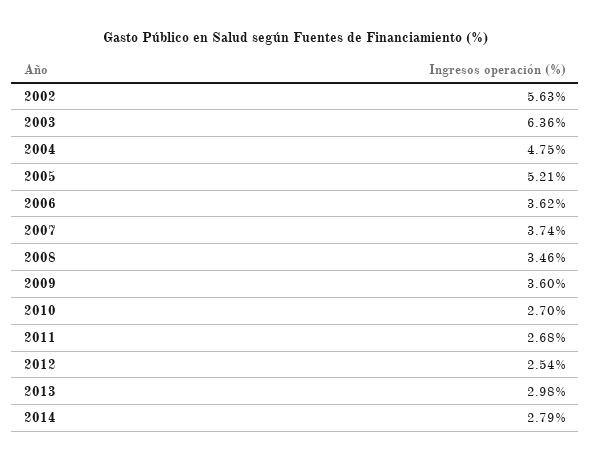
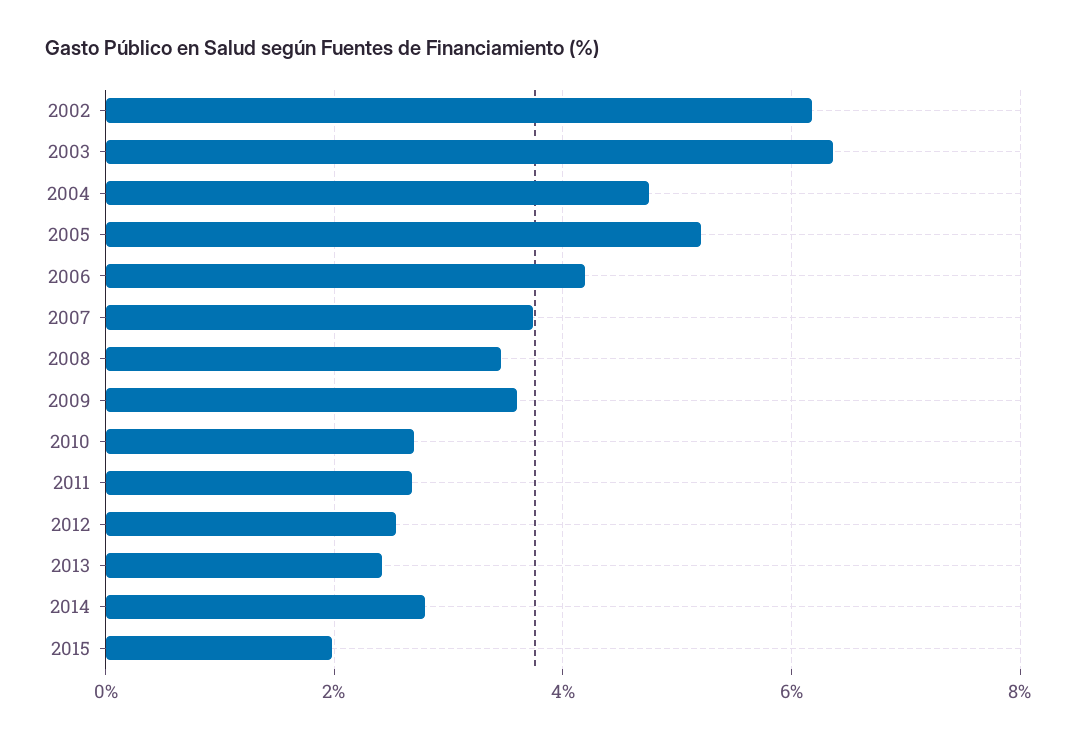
2002: 5.63 -> 6.2
2006: 3.62 -> 4.2
2013: 2.98 -> 2.4
2015: none -> 2

